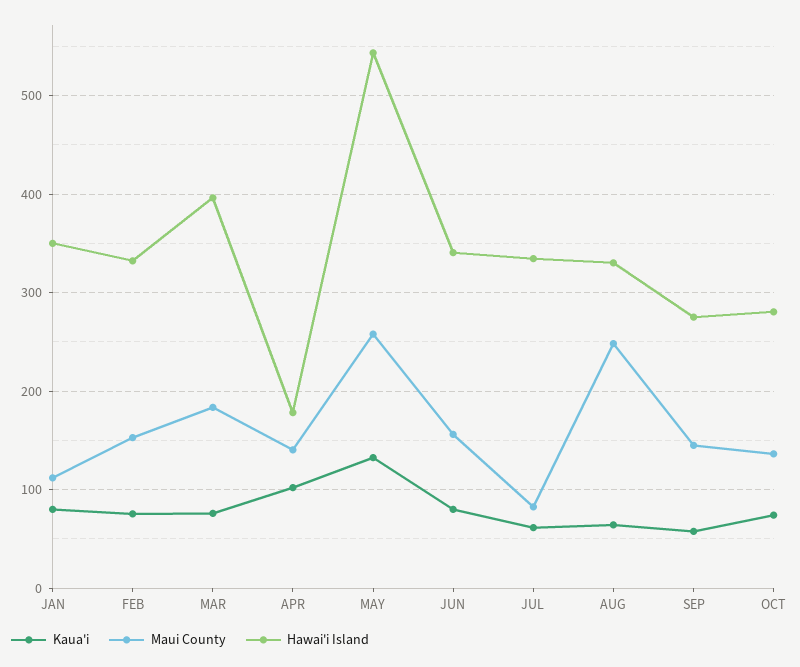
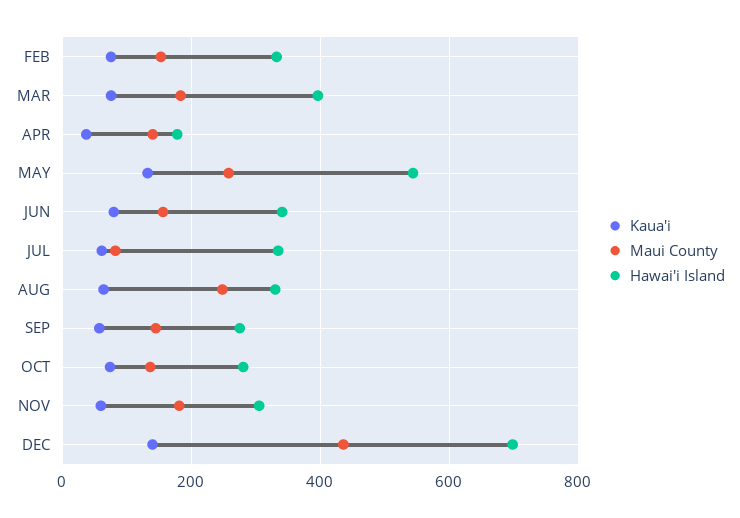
Kaua'i, JAN: 80 -> none
Maui County, JAN: 110 -> none
Hawai'i Island, JAN: 350 -> none
Kaua'i, APR: 100 -> 40
Kaua'i, NOV: none -> 60
Maui County, NOV: none -> 180
Hawai'i Island, NOV: none -> 300
Kaua'i, DEC: none -> 140
Maui County, DEC: none -> 440
Hawai'i Island, DEC: none -> 700

